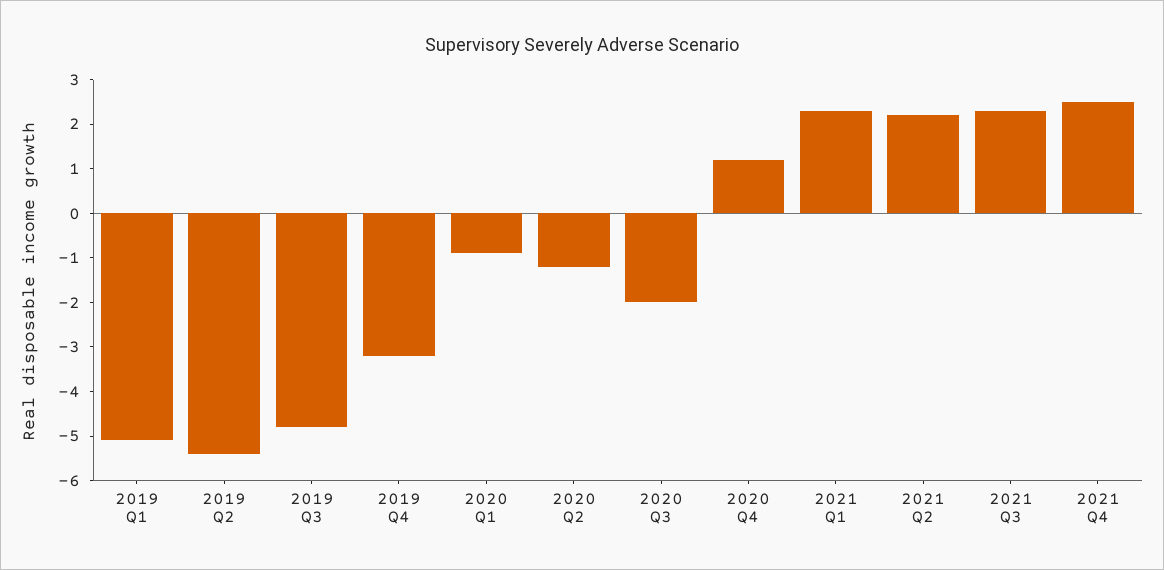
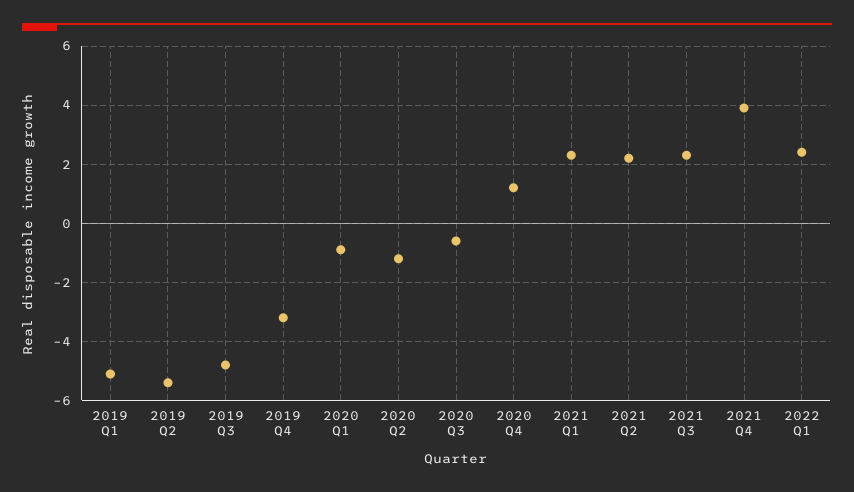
2020 Q3: -2 -> -0.5
2021 Q4: 2.5 -> 4
2022 Q1: none -> 2.5

